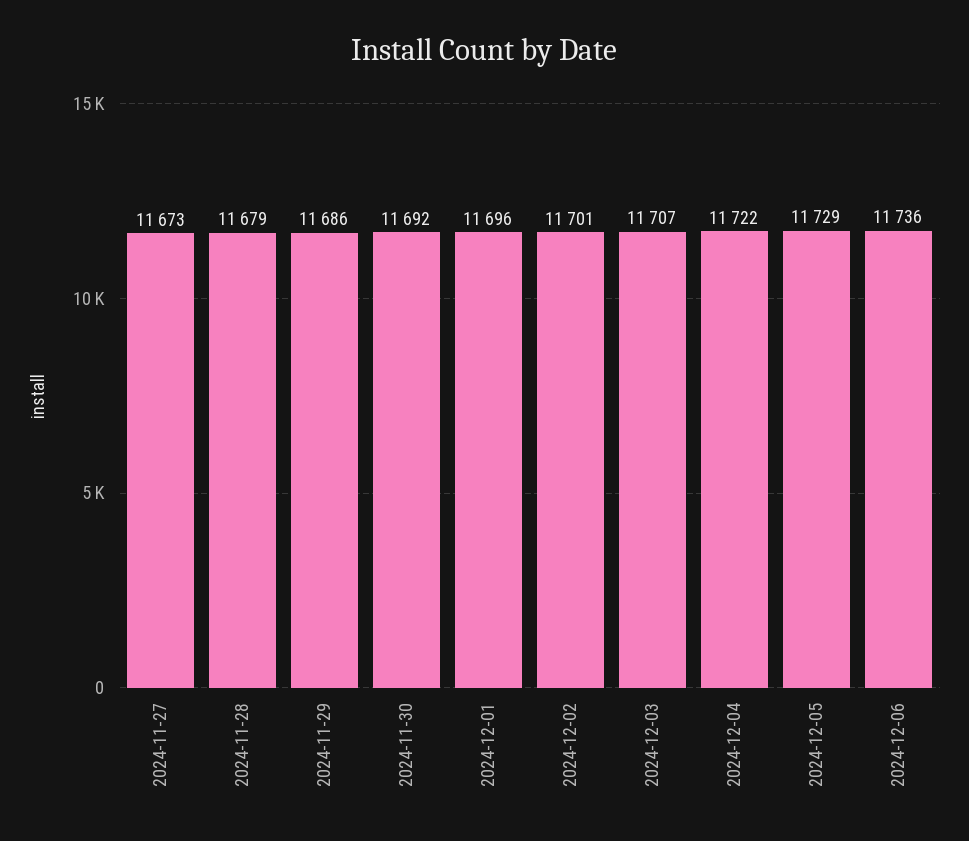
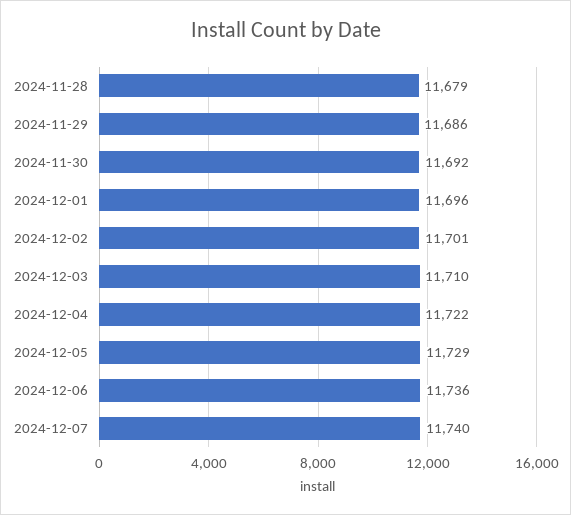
2024-11-27: 11673 -> none
2024-12-03: 11707 -> 11710
2024-12-07: none -> 11740

